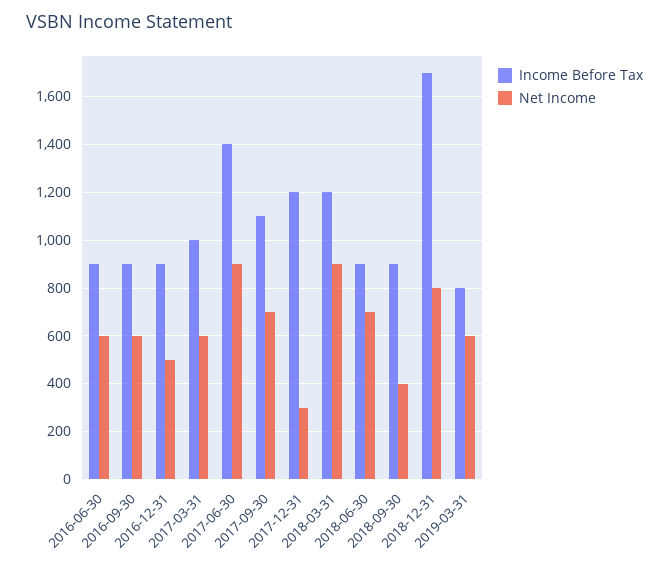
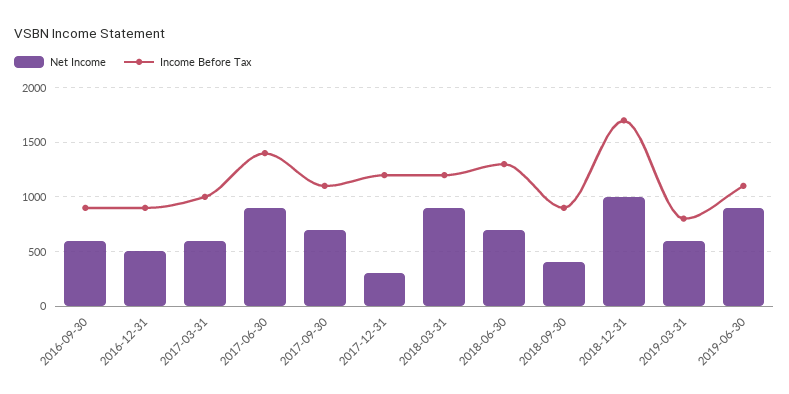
Income Before Tax, 2016-06-30: 900 -> none
Net Income, 2016-06-30: 600 -> none
Income Before Tax, 2018-06-30: 900 -> 1300
Net Income, 2018-12-31: 800 -> 1000
Net Income, 2019-06-30: none -> 900
Income Before Tax, 2019-06-30: none -> 1100

